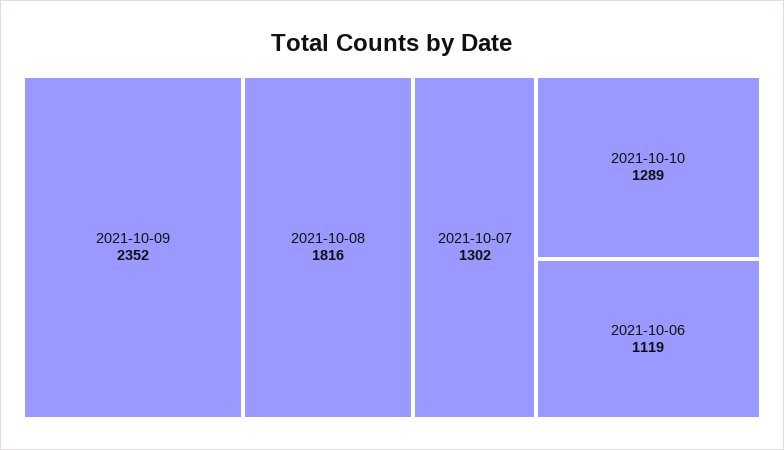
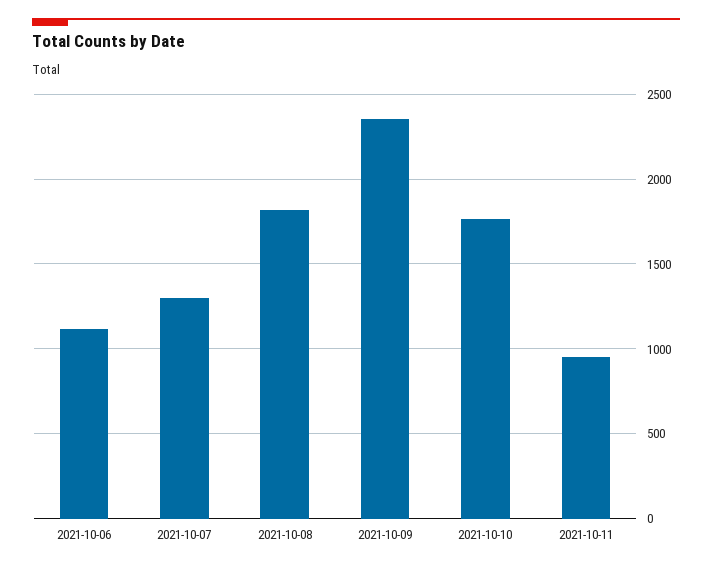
2021-10-10: 1289 -> 1750
2021-10-11: none -> 950

